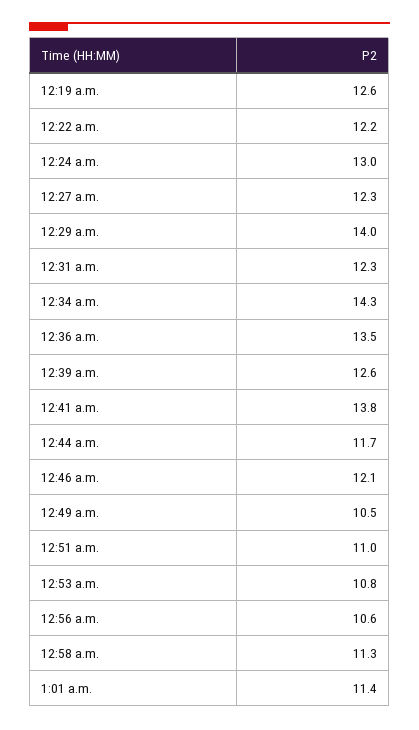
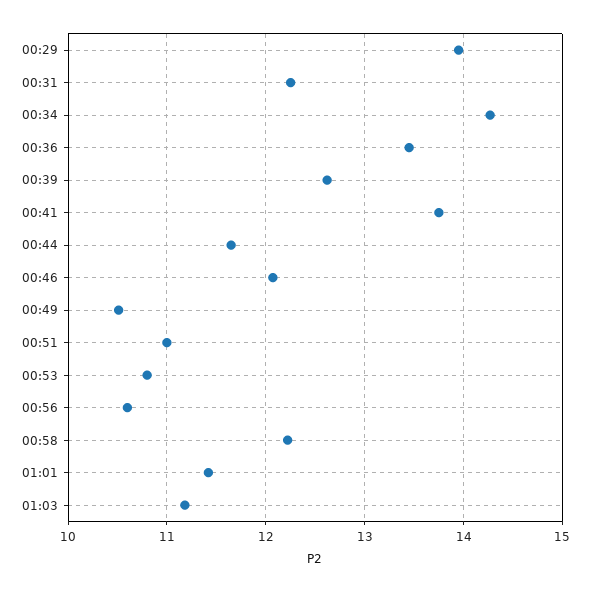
12:19 a.m.: 12.6 -> none
12:22 a.m.: 12.2 -> none
12:24 a.m.: 13 -> none
12:27 a.m.: 12.3 -> none
12:58 a.m.: 11.3 -> 12.2
01:03: none -> 11.2

